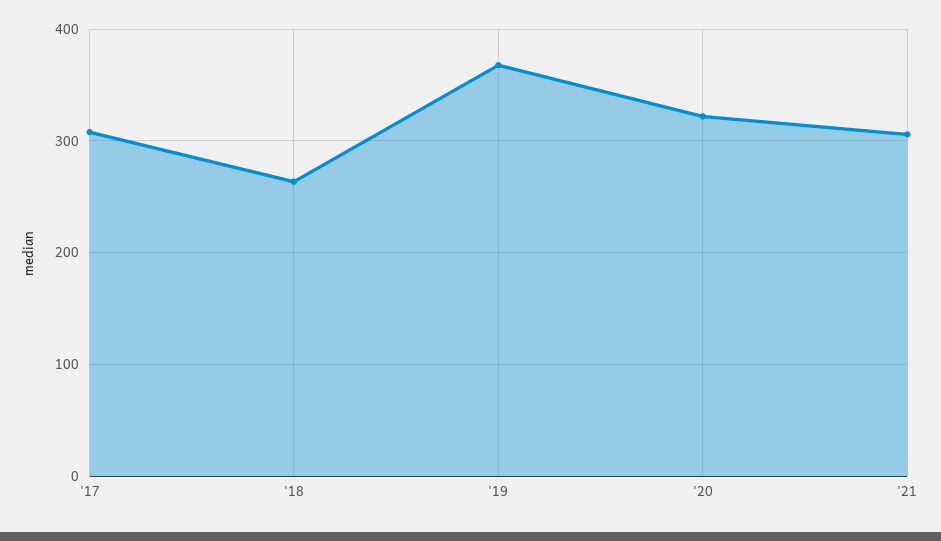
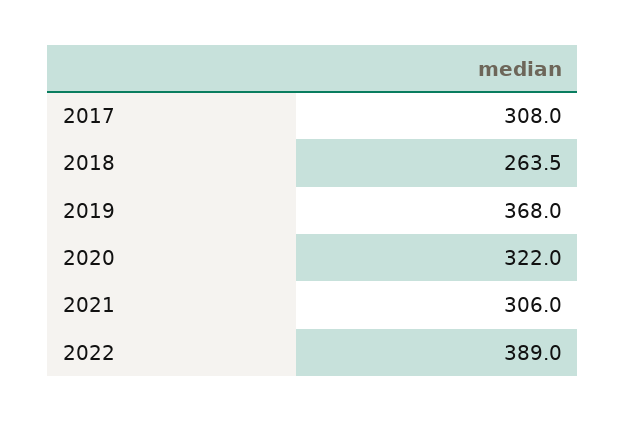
2022: none -> 389

